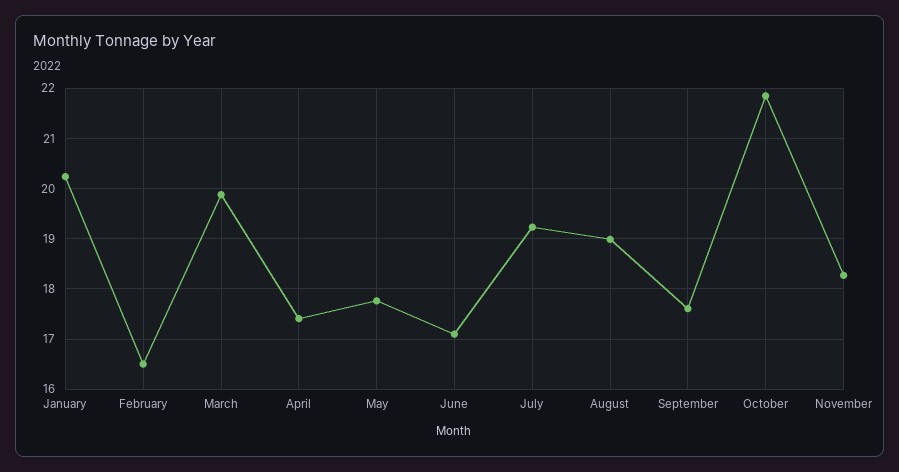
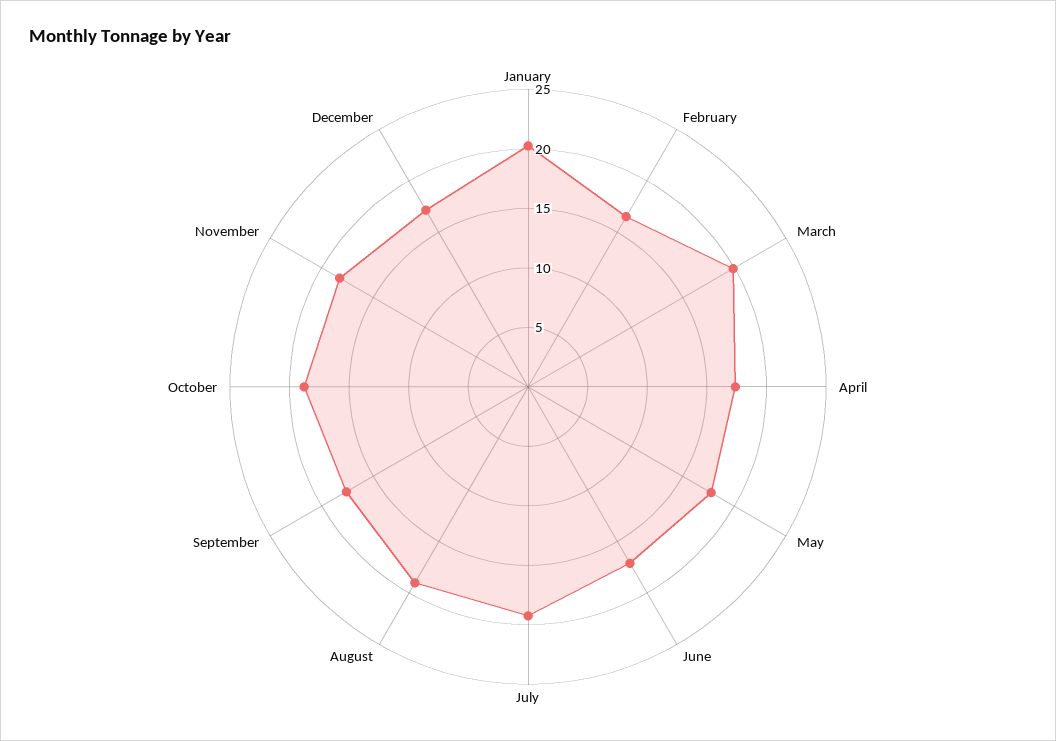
October: 21.8 -> 19
December: none -> 17

